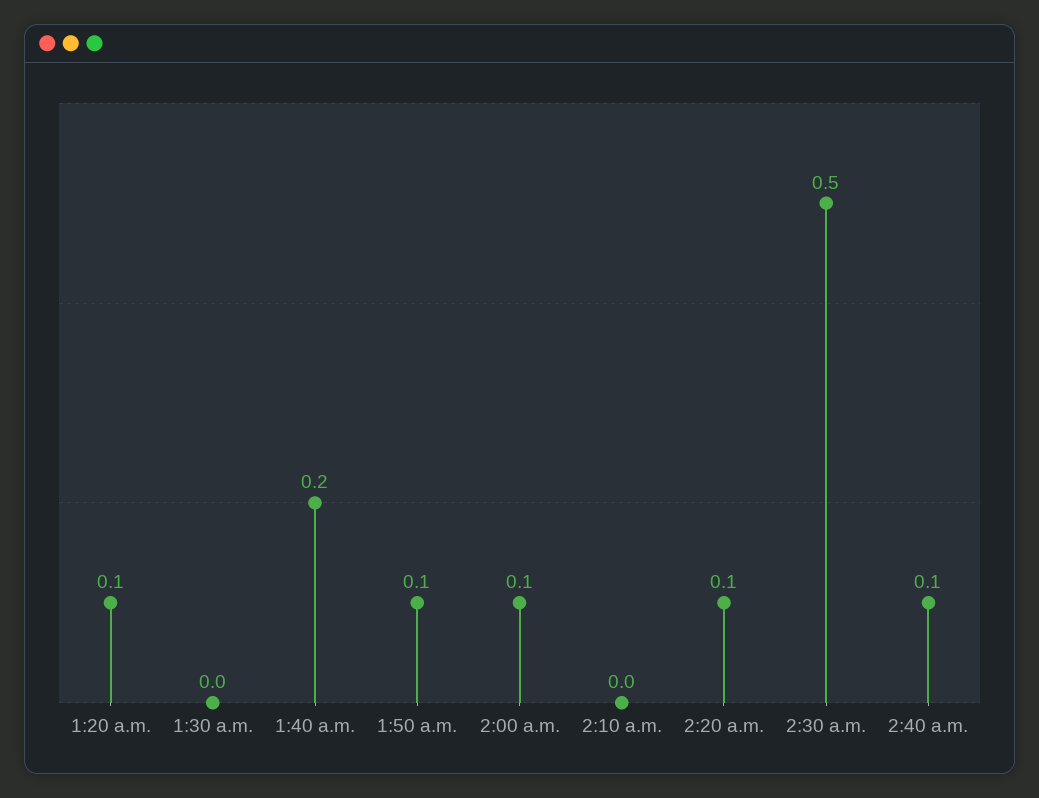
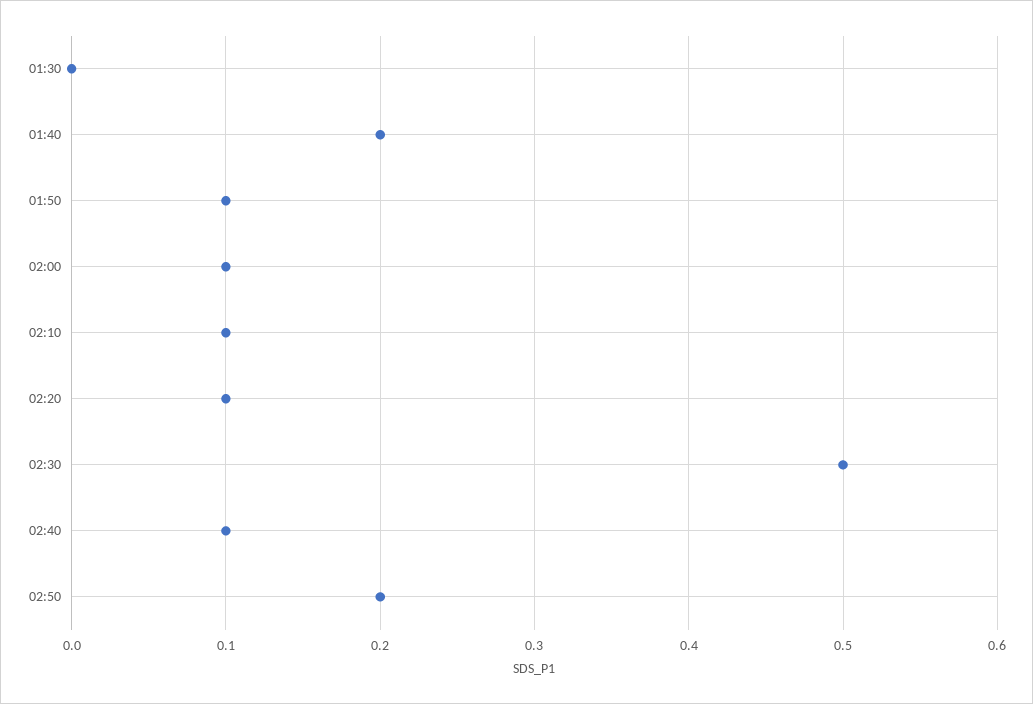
1:20 a.m.: 0.1 -> none
2:10 a.m.: 0 -> 0.1
02:50: none -> 0.2

